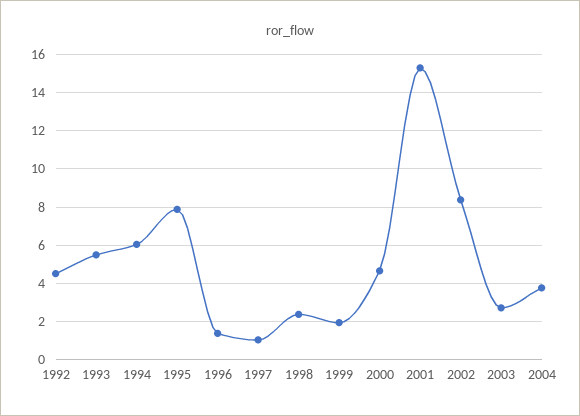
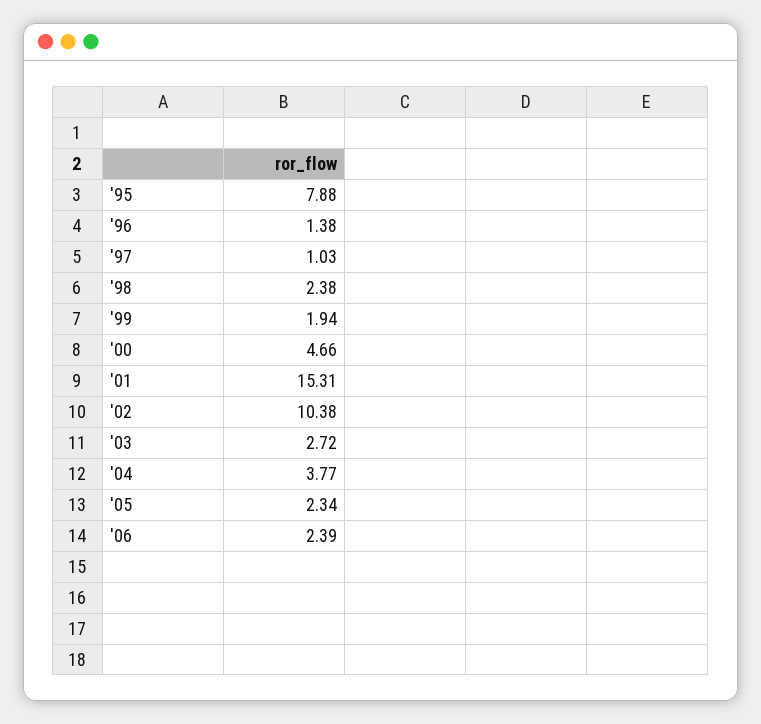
1992: 4.5 -> none
1993: 5.5 -> none
1994: 6 -> none
2002: 8.5 -> 10.38
'05: none -> 2.34
'06: none -> 2.39

